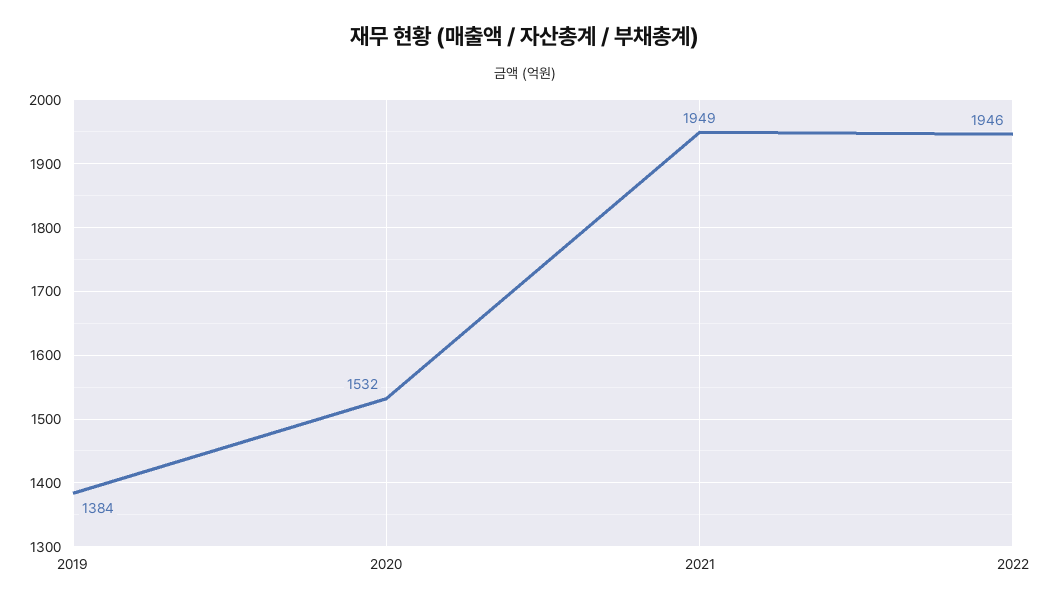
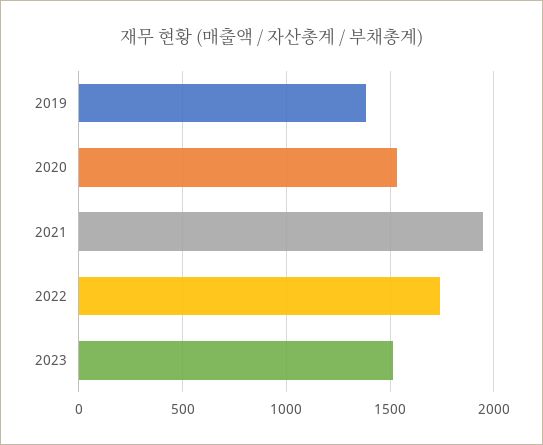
2022: 1946 -> 1750
2023: none -> 1500

